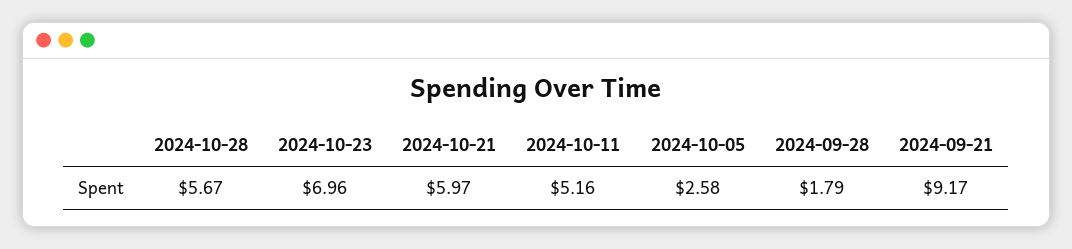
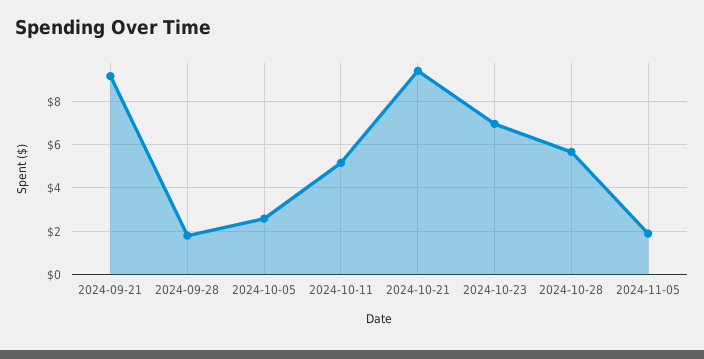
2024-10-21: 5.97 -> 9.5
2024-11-05: none -> 2

